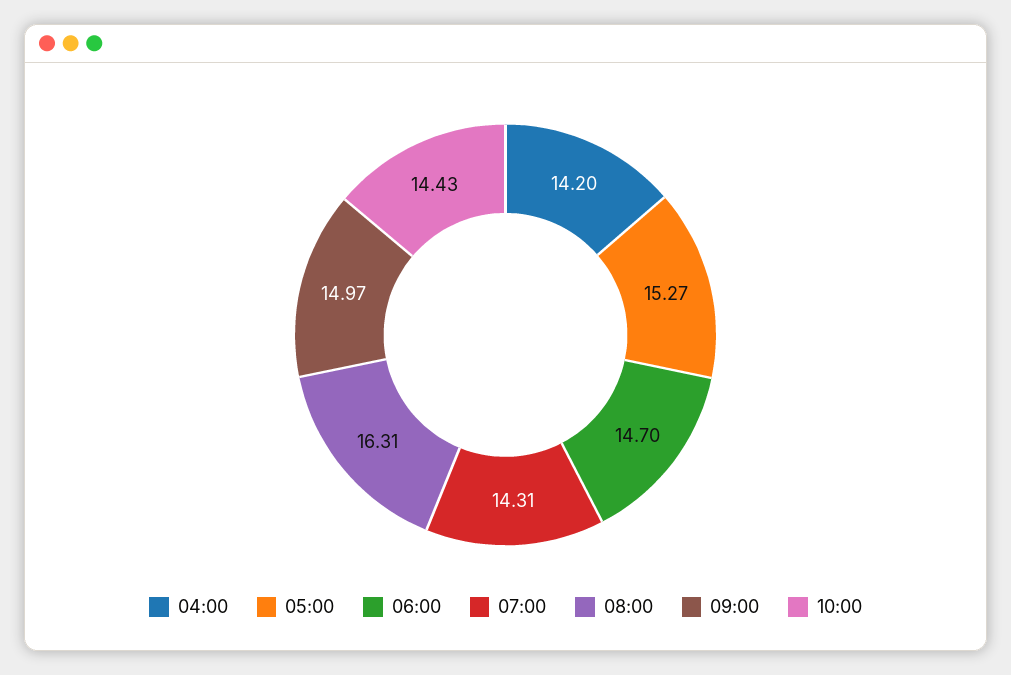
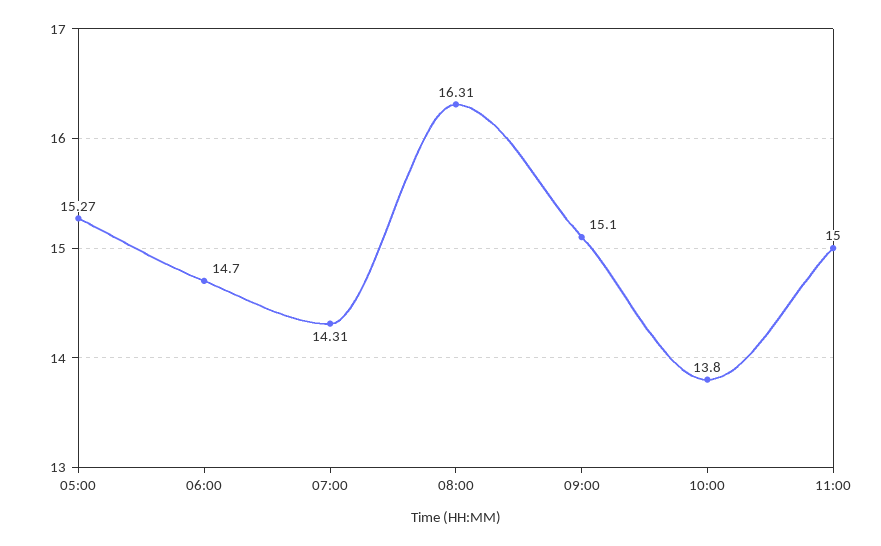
04:00: 14.2 -> none
09:00: 14.97 -> 15.1
10:00: 14.43 -> 13.8
11:00: none -> 15

